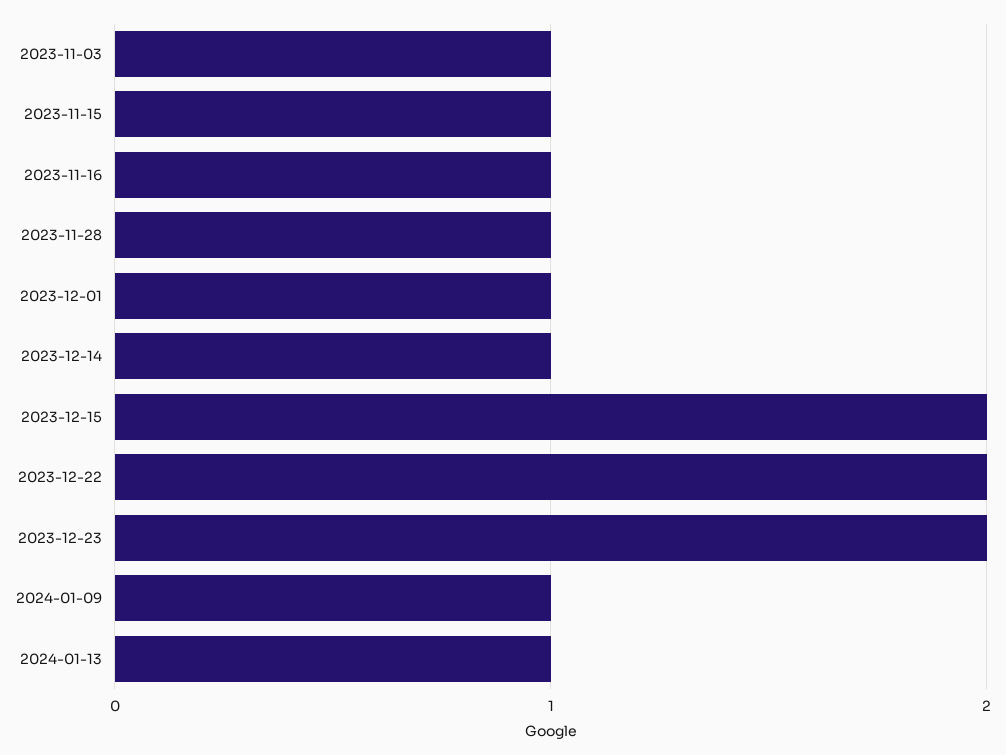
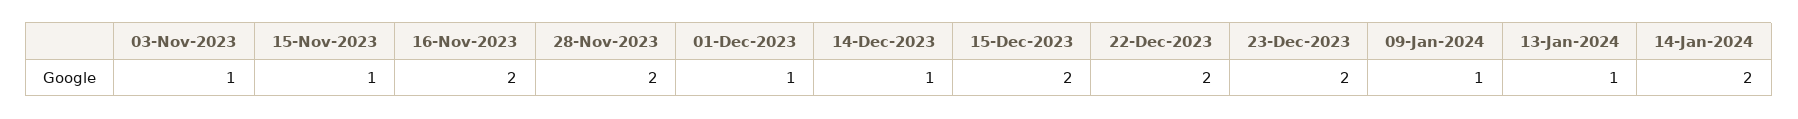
2023-11-16: 1 -> 2
2023-11-28: 1 -> 2
14-Jan-2024: none -> 2

